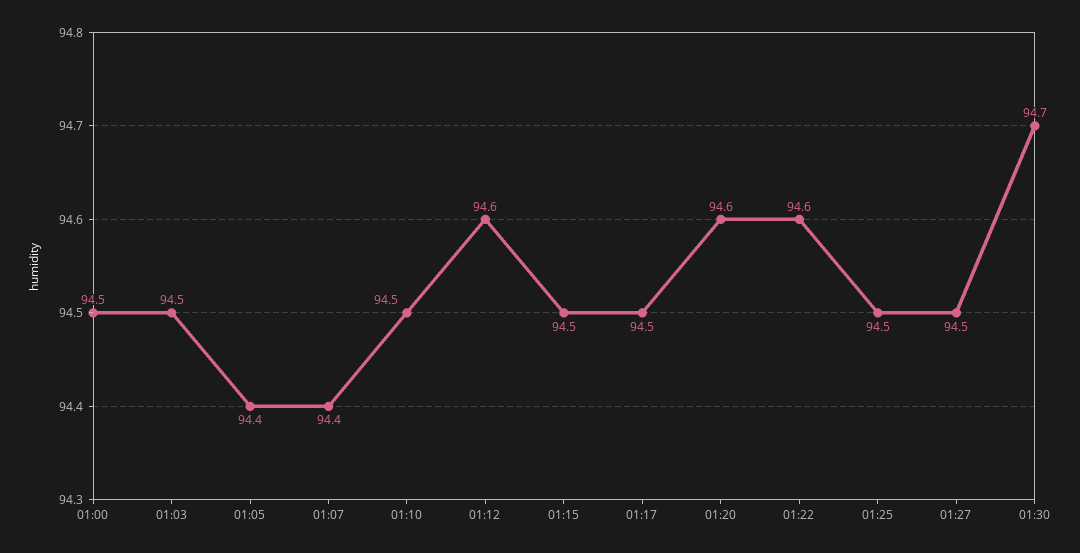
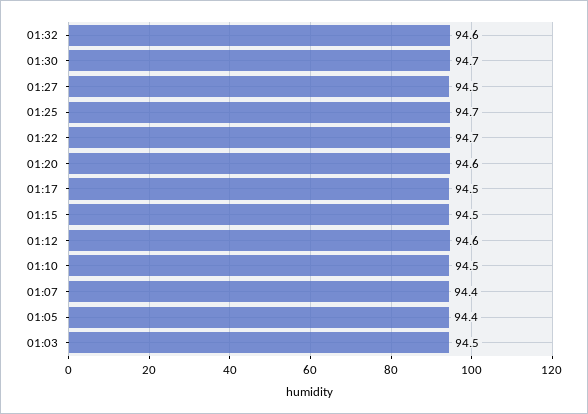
01:00: 94.5 -> none
01:22: 94.6 -> 94.7
01:25: 94.5 -> 94.7
01:32: none -> 94.6

